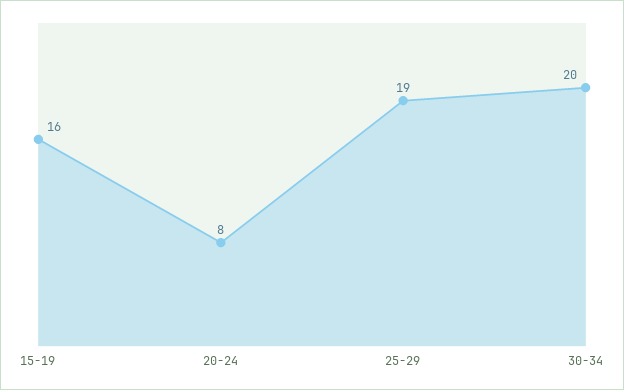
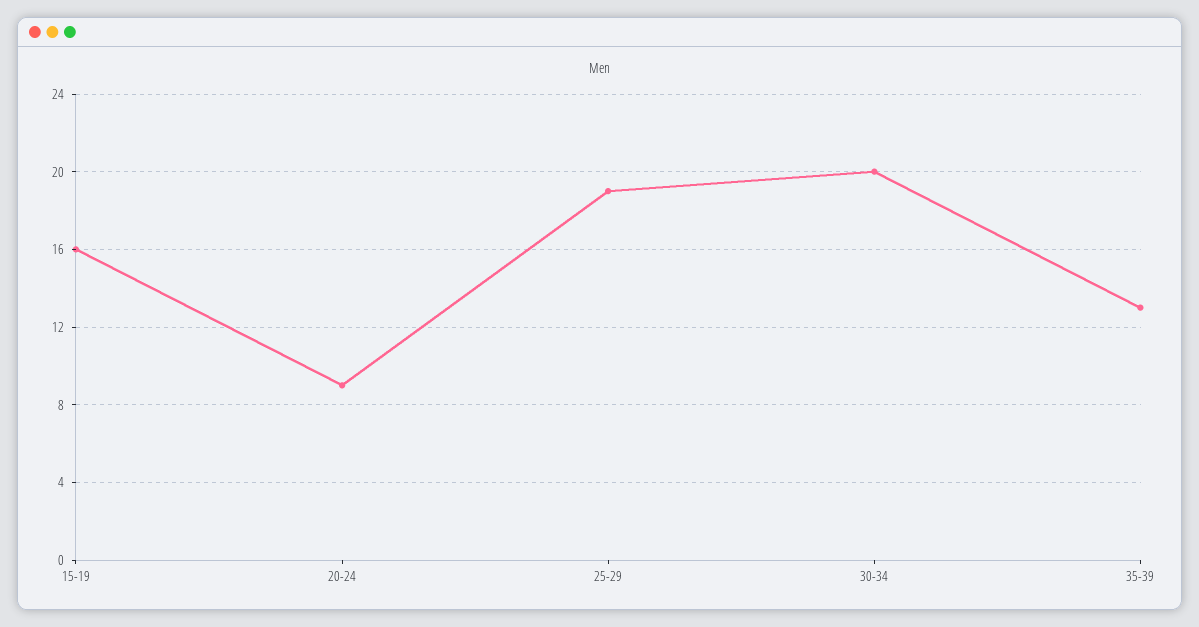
20-24: 8 -> 9
35-39: none -> 13

